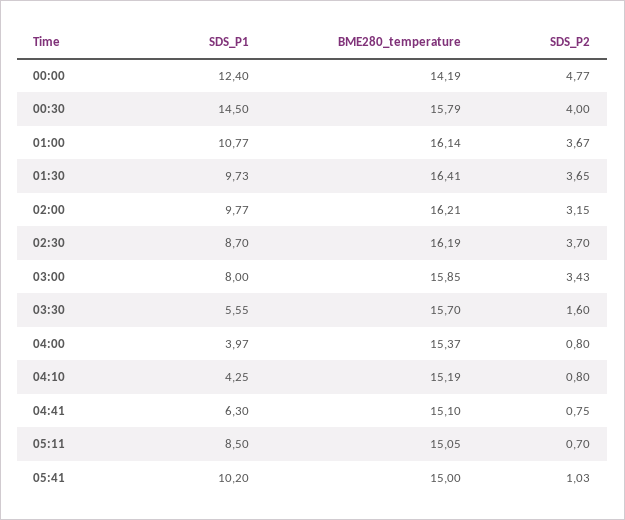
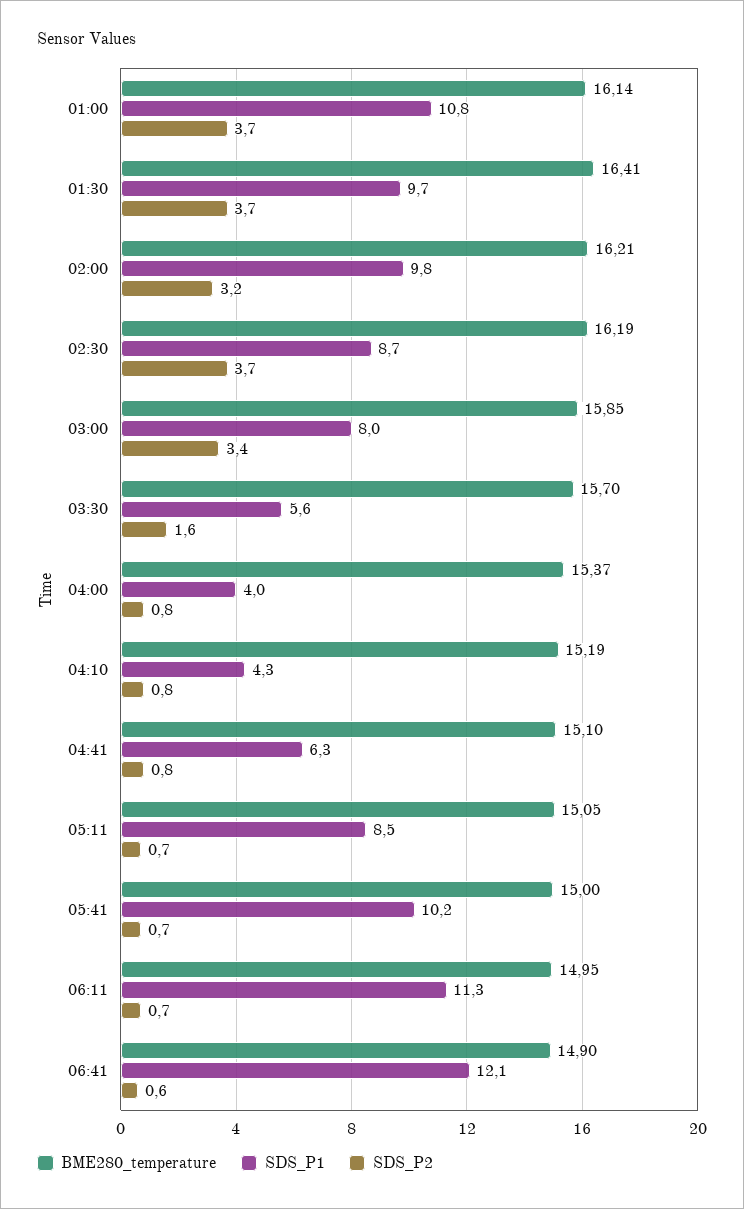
SDS_P1, 00:00: 12.4 -> none
BME280_temperature, 00:00: 14.19 -> none
SDS_P2, 00:00: 4.77 -> none
SDS_P1, 00:30: 14.5 -> none
BME280_temperature, 00:30: 15.79 -> none
SDS_P2, 00:30: 4 -> none
SDS_P2, 05:41: 1.03 -> 0.7
BME280_temperature, 06:11: none -> 14.95
SDS_P1, 06:11: none -> 11.3
SDS_P2, 06:11: none -> 0.7
BME280_temperature, 06:41: none -> 14.9
SDS_P1, 06:41: none -> 12.1
SDS_P2, 06:41: none -> 0.6

